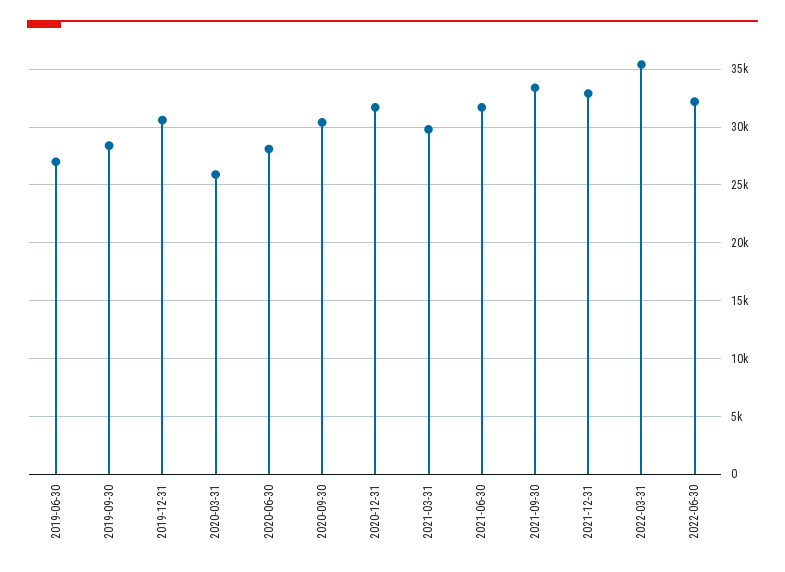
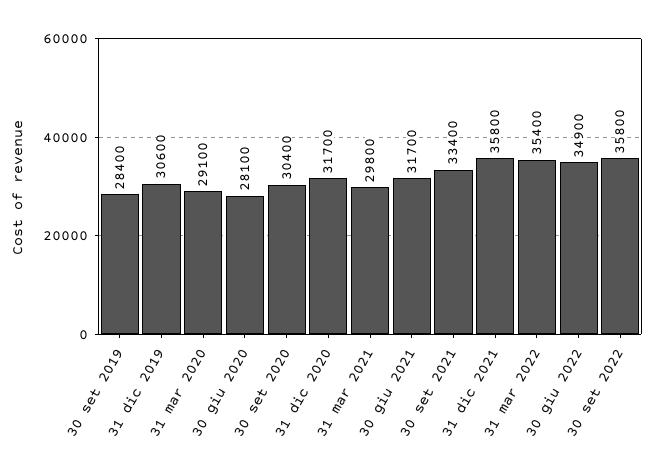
2019-06-30: 27000 -> none
2020-03-31: 26000 -> 29100
2021-12-31: 33000 -> 35800
2022-06-30: 32000 -> 34900
30 set 2022: none -> 35800

